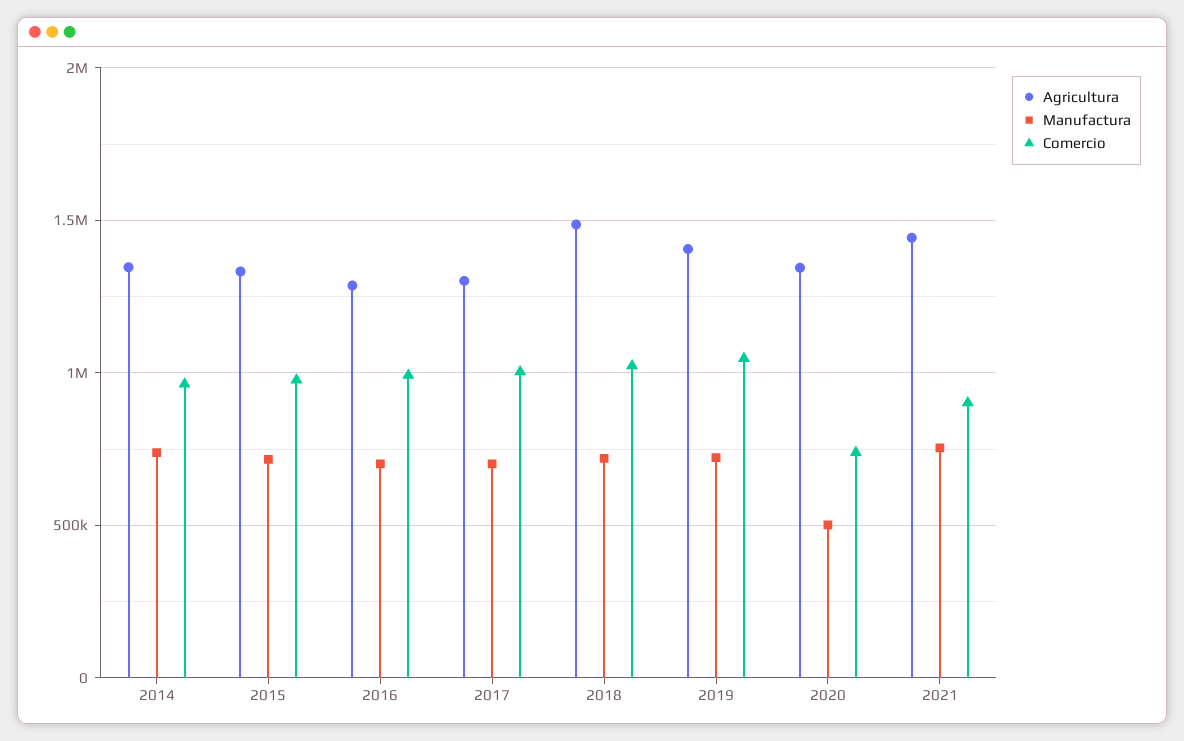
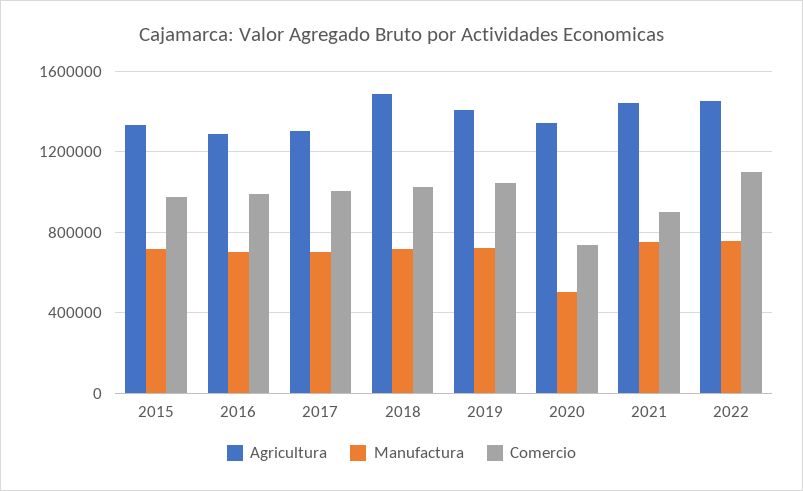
Agricultura, 2014: 1350000 -> none
Manufactura, 2014: 750000 -> none
Comercio, 2014: 950000 -> none
Agricultura, 2022: none -> 1450000
Manufactura, 2022: none -> 750000
Comercio, 2022: none -> 1100000

